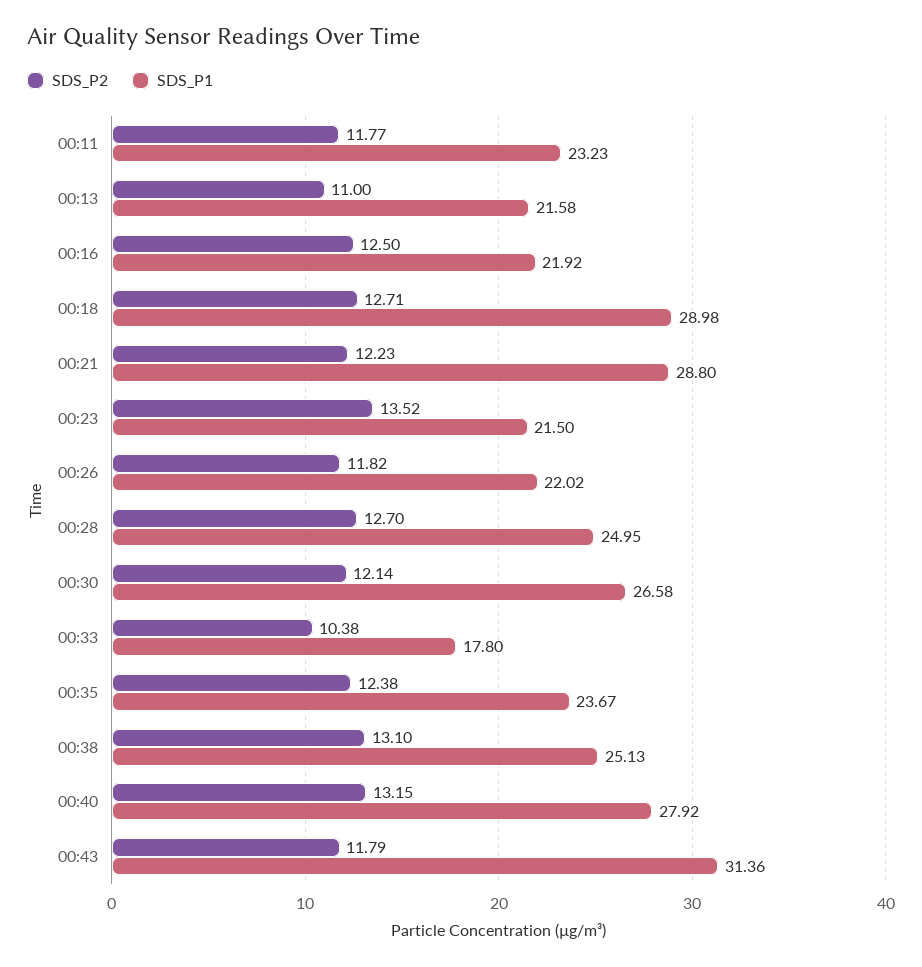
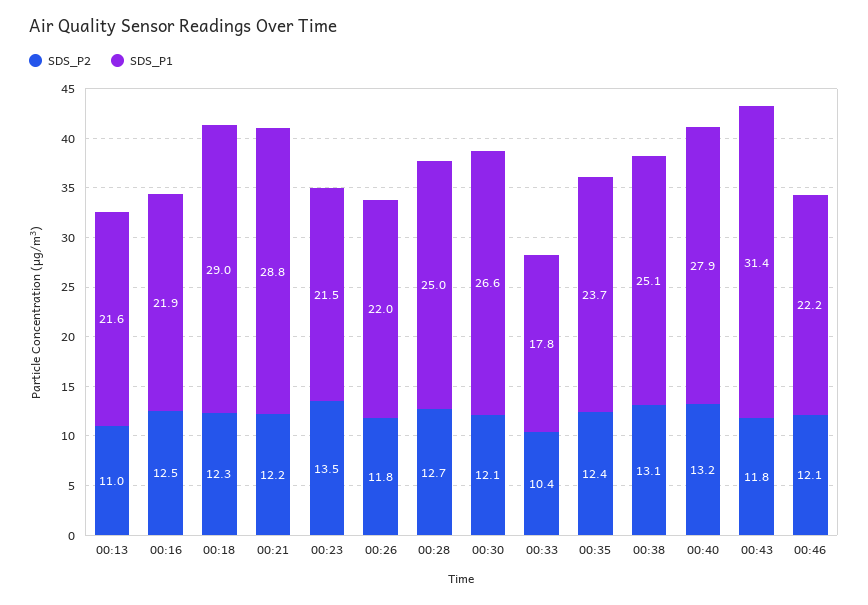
SDS_P2, 00:11: 11.77 -> none
SDS_P1, 00:11: 23.23 -> none
SDS_P2, 00:18: 12.71 -> 12.3
SDS_P2, 00:46: none -> 12.1
SDS_P1, 00:46: none -> 22.2

